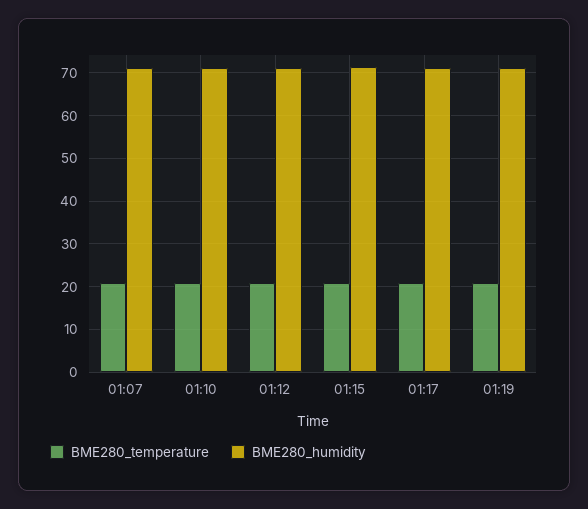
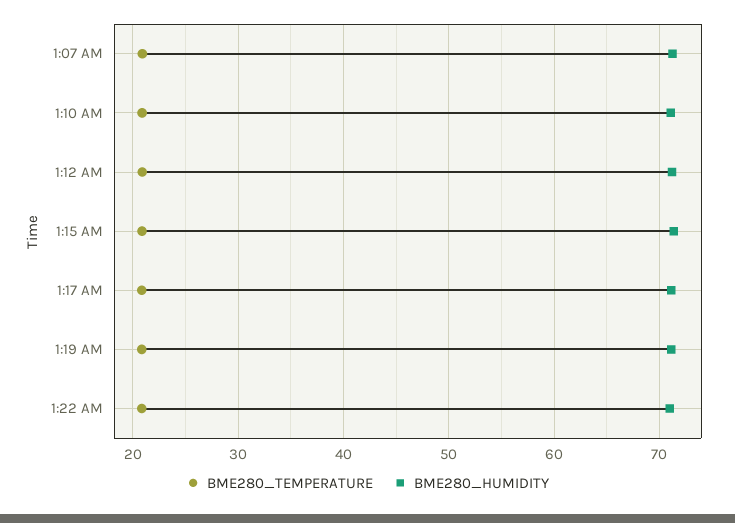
BME280_temperature, 1:22 AM: none -> 21
BME280_humidity, 1:22 AM: none -> 71

